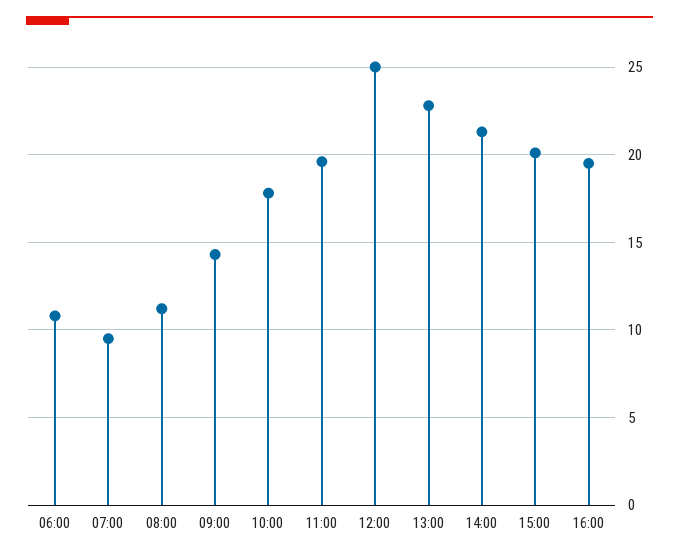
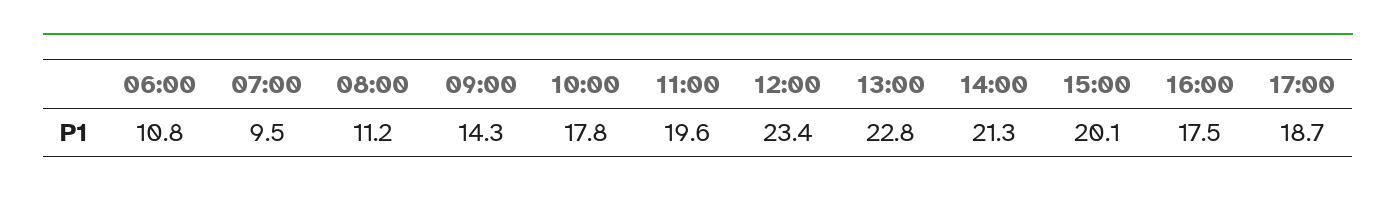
12:00: 25 -> 23.4
16:00: 19.5 -> 17.5
17:00: none -> 18.7

